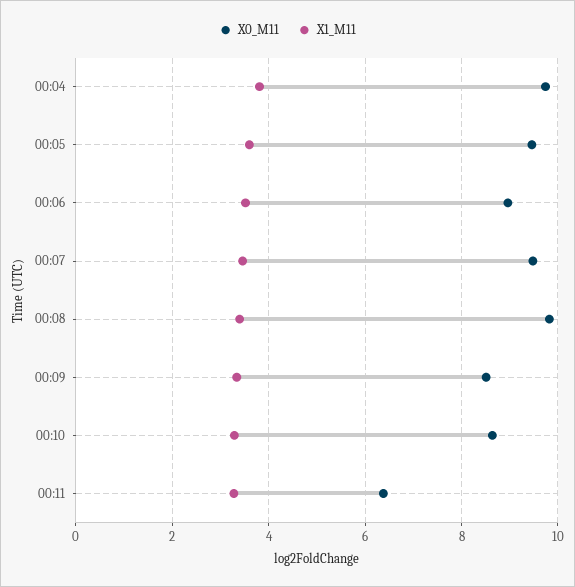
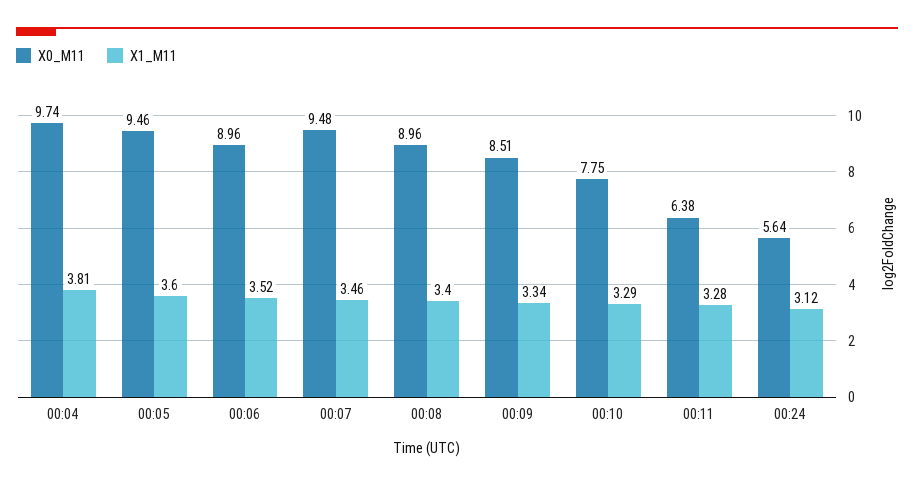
X0_M11, 00:08: 9.8 -> 8.96
X0_M11, 00:10: 8.6 -> 7.75
X0_M11, 00:24: none -> 5.64
X1_M11, 00:24: none -> 3.12

